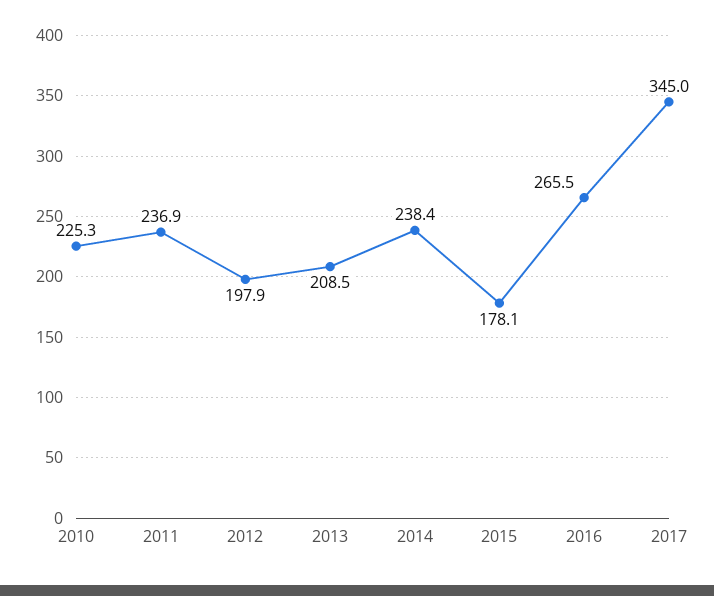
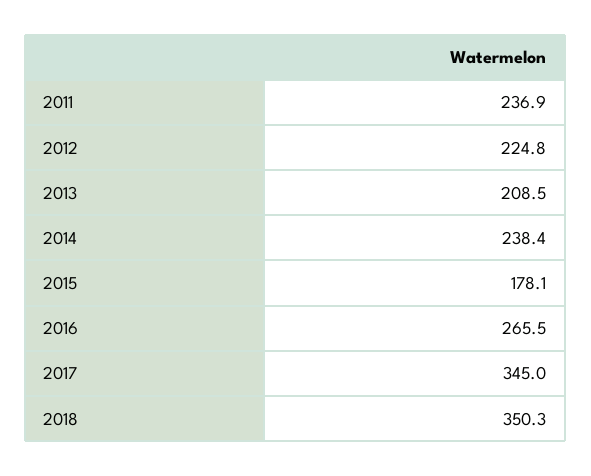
2010: 225.3 -> none
2012: 197.9 -> 224.8
2018: none -> 350.3

